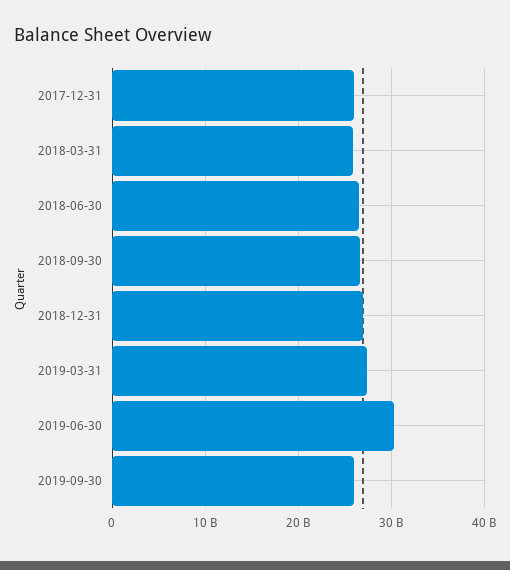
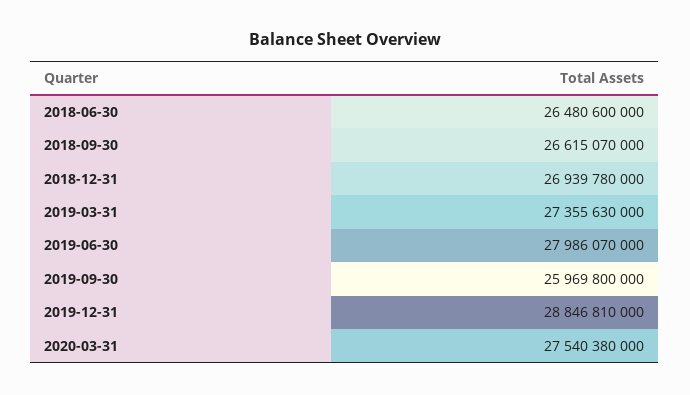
2017-12-31: 26000000000 -> none
2018-03-31: 26000000000 -> none
2019-06-30: 30000000000 -> 27986070000
2019-12-31: none -> 28846810000
2020-03-31: none -> 27540380000

